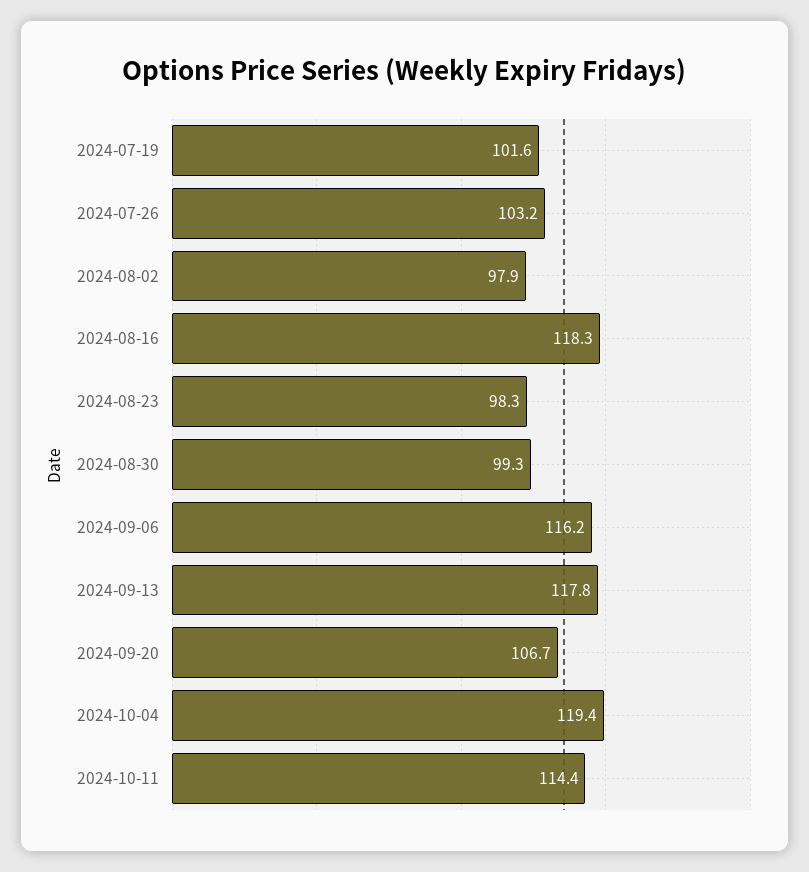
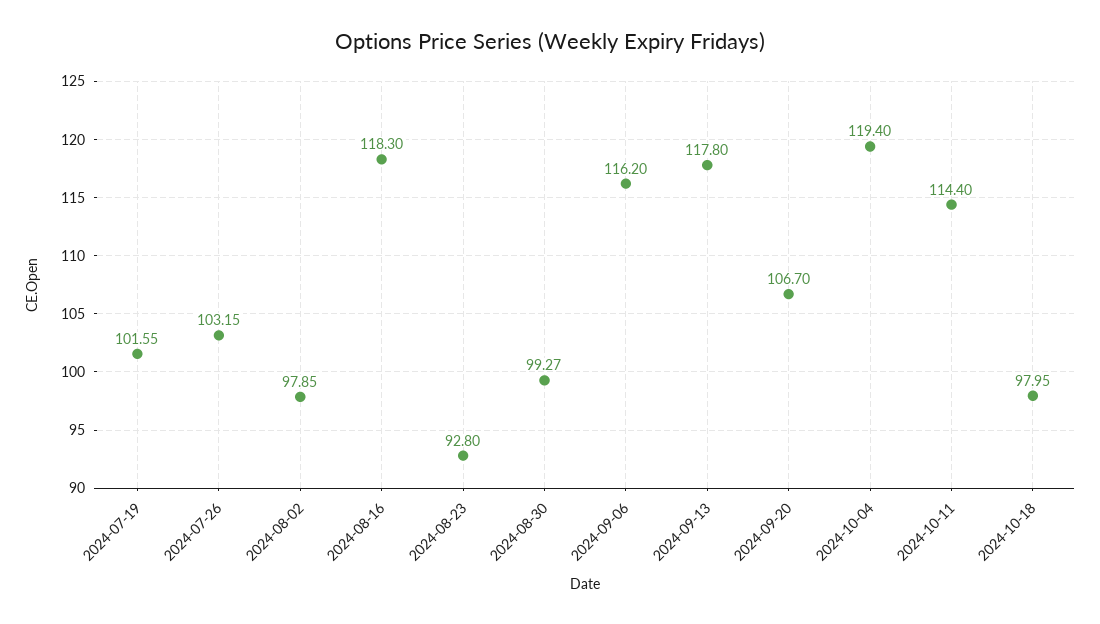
2024-08-23: 98.3 -> 92.8
2024-10-18: none -> 97.95

